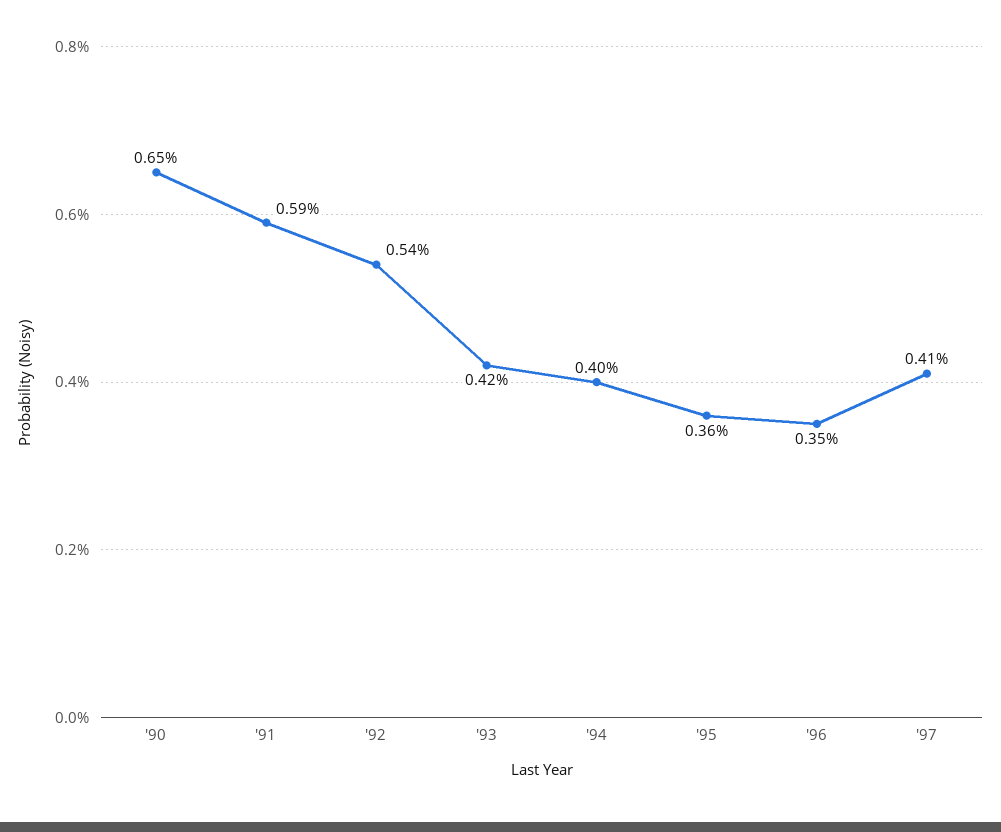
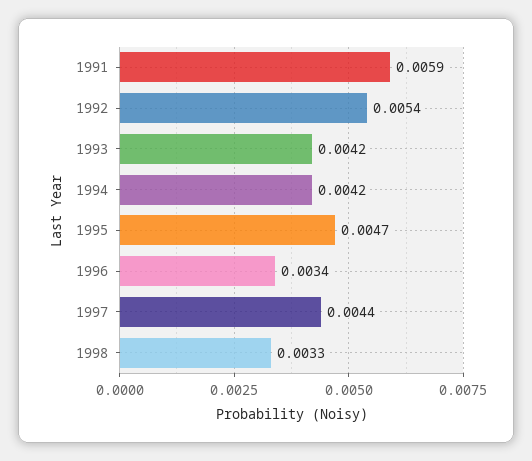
'90: 0.0065 -> none
'94: 0.004 -> 0.0042
'95: 0.0036 -> 0.0047
'96: 0.0035 -> 0.0034
'97: 0.0041 -> 0.0044
1998: none -> 0.0033

